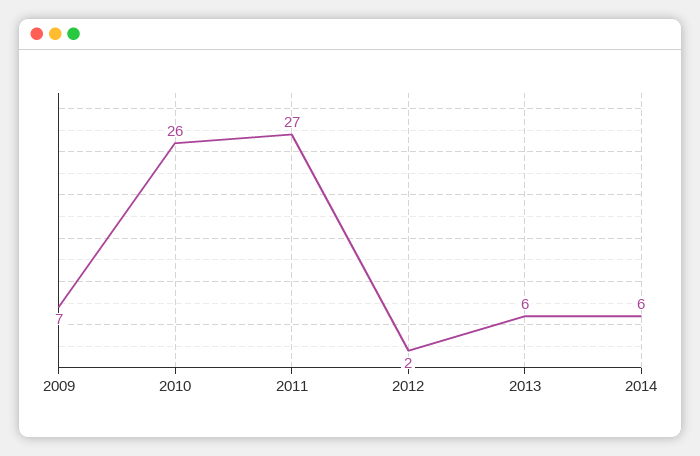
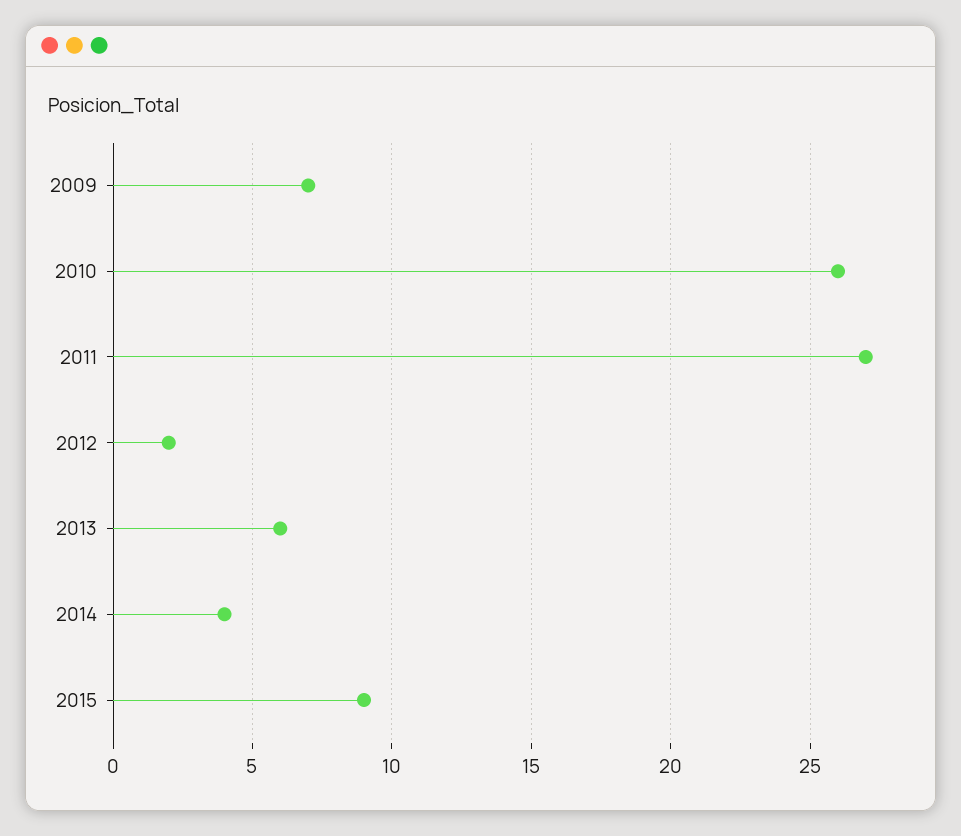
2014: 6 -> 4
2015: none -> 9

